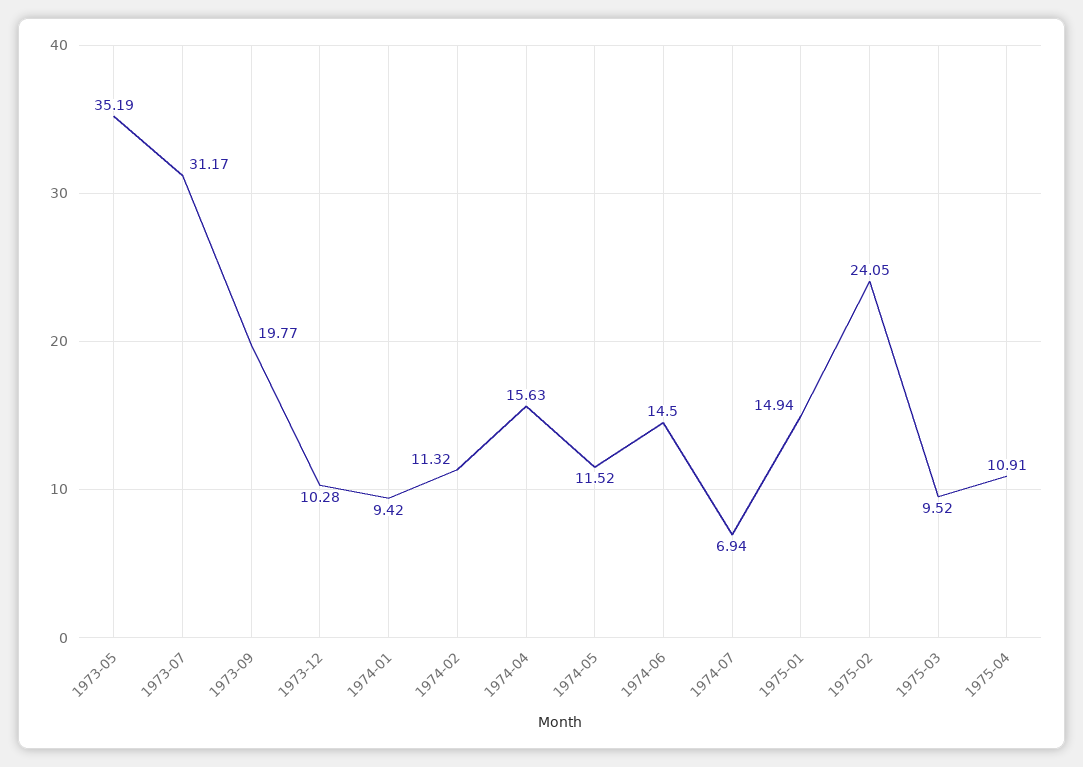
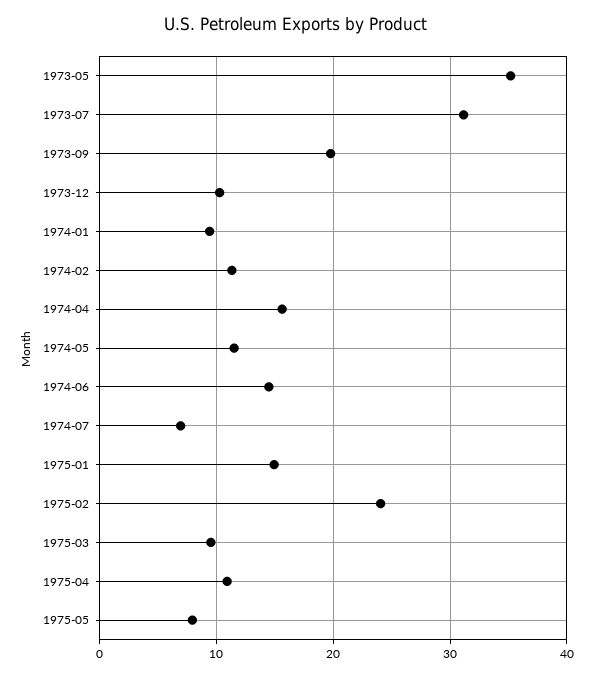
1975-05: none -> 8

